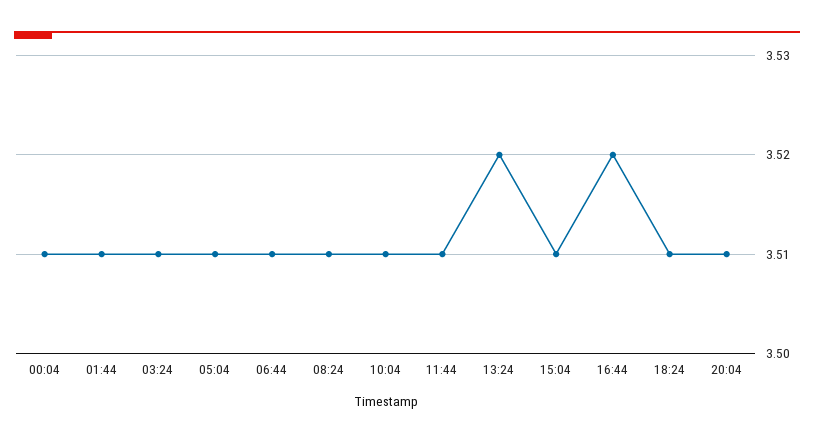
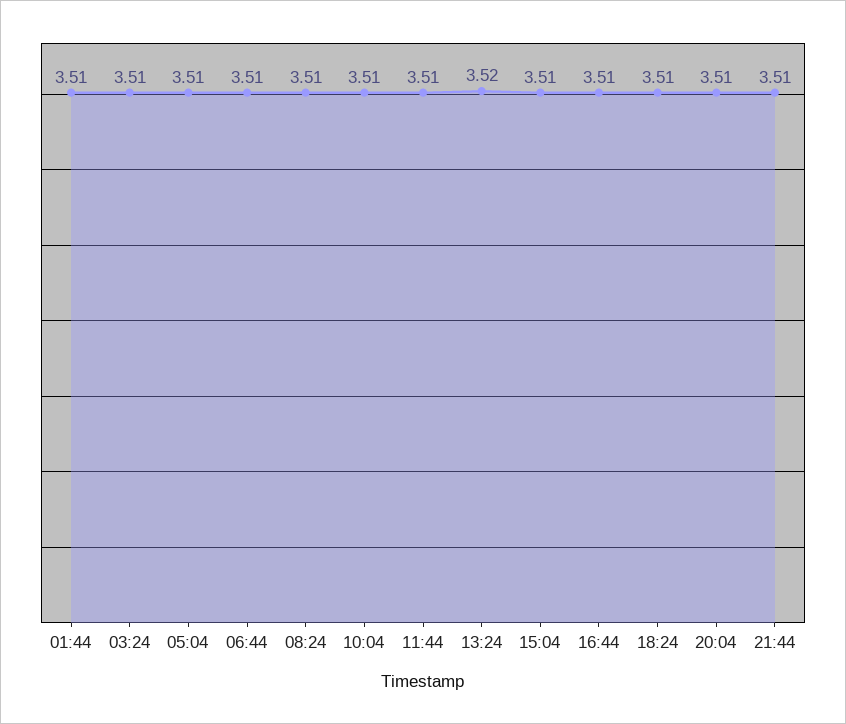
00:04: 3.51 -> none
16:44: 3.52 -> 3.51
21:44: none -> 3.51

